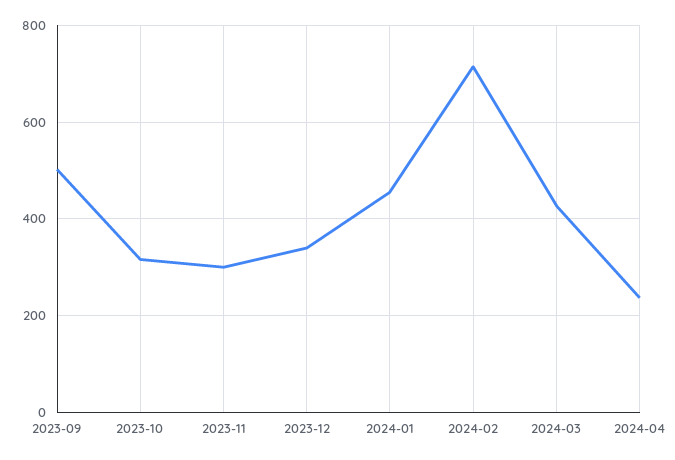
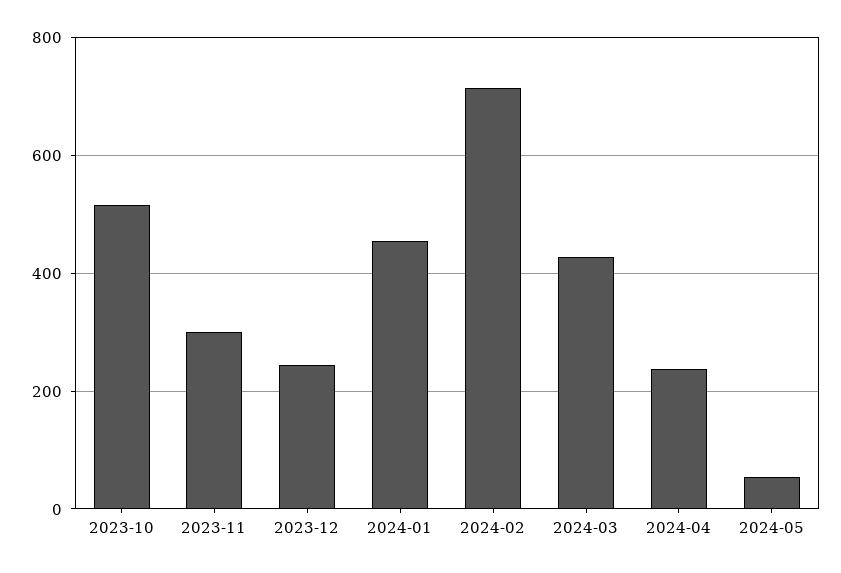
2023-09: 500 -> none
2023-10: 320 -> 520
2023-12: 340 -> 240
2024-05: none -> 60

